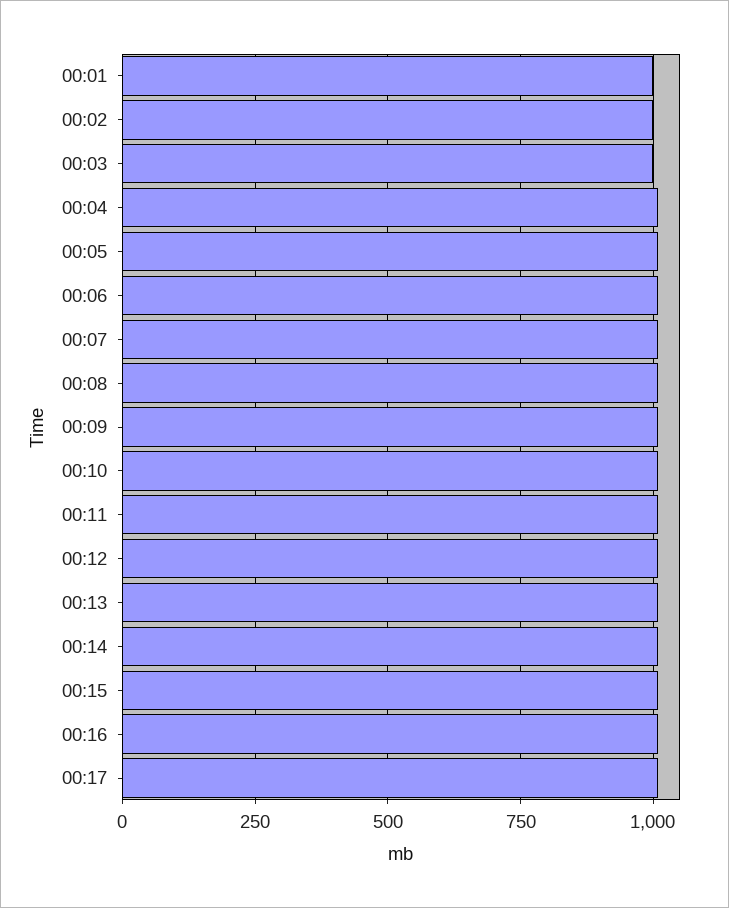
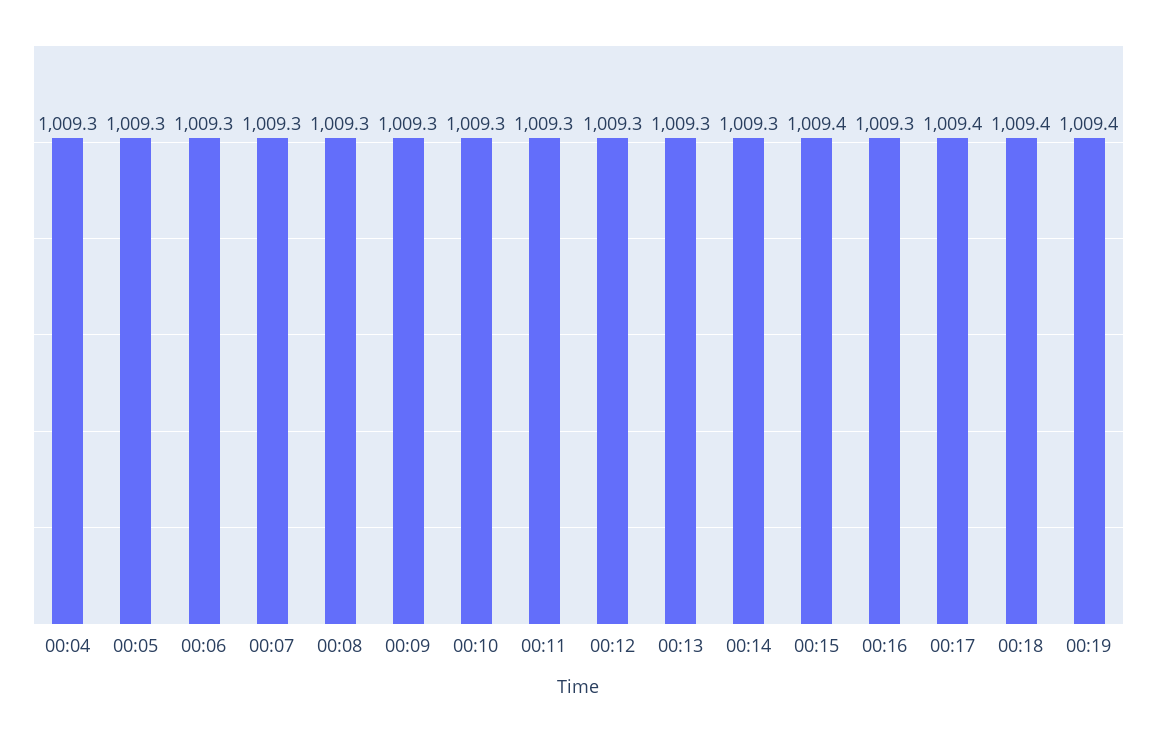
00:01: 1000 -> none
00:02: 1000 -> none
00:03: 1000 -> none
00:18: none -> 1009.4
00:19: none -> 1009.4

